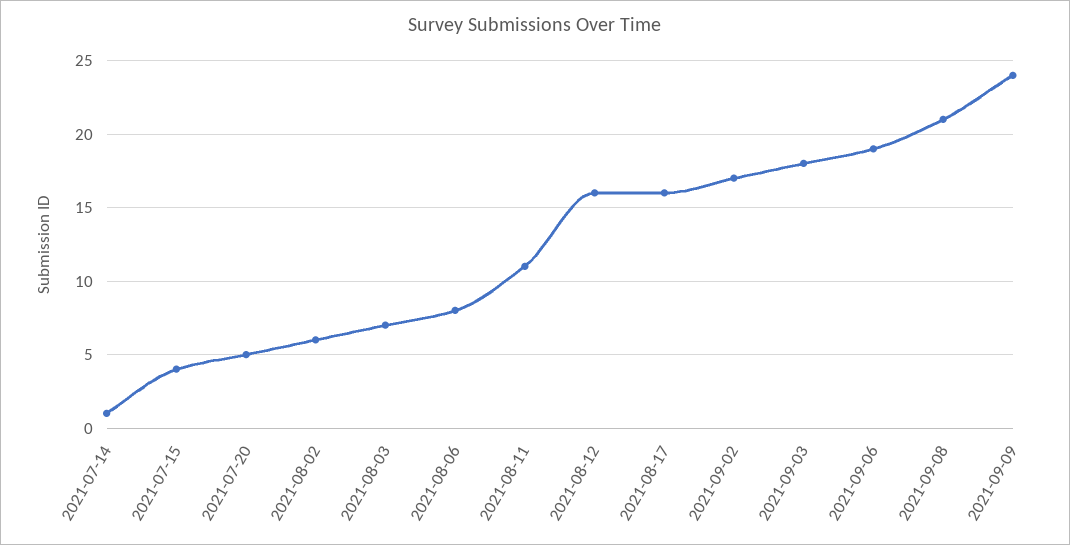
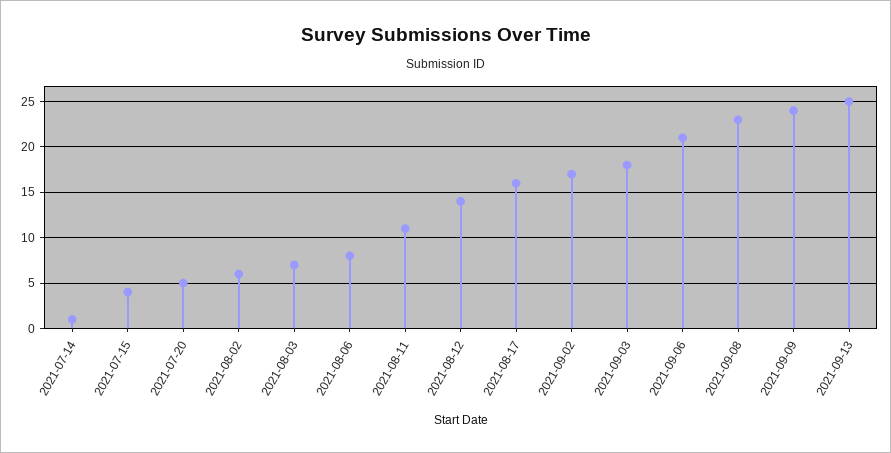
2021-08-12: 16 -> 14
2021-09-06: 19 -> 21
2021-09-08: 21 -> 23
2021-09-13: none -> 25

